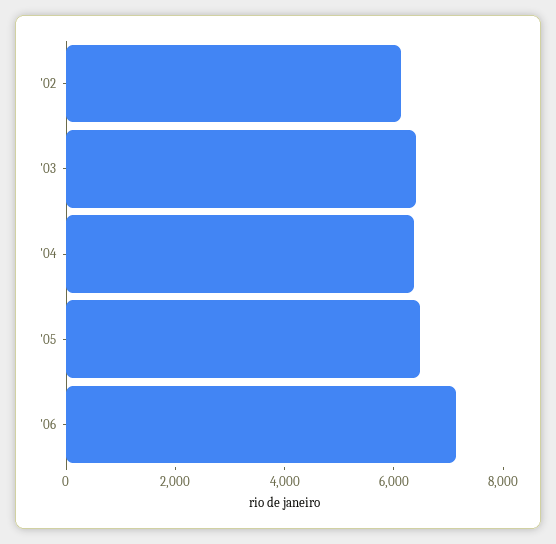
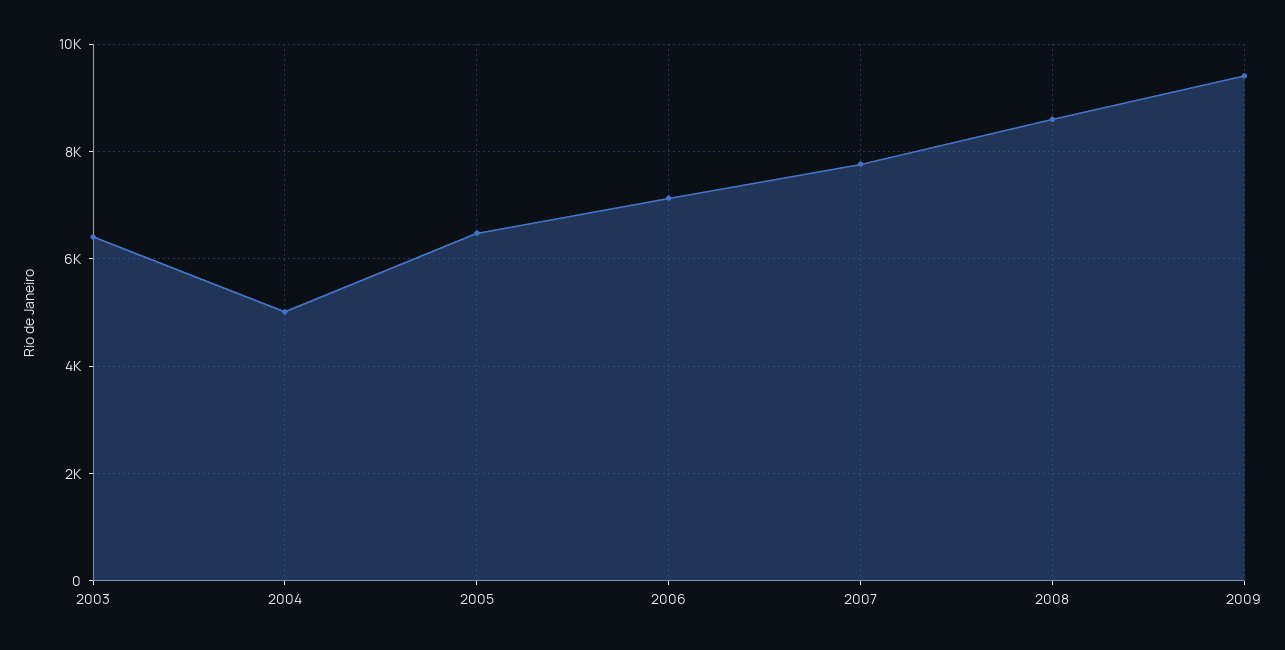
'02: 6000 -> none
'04: 6500 -> 5000
2007: none -> 7800
2008: none -> 8600
2009: none -> 9400

